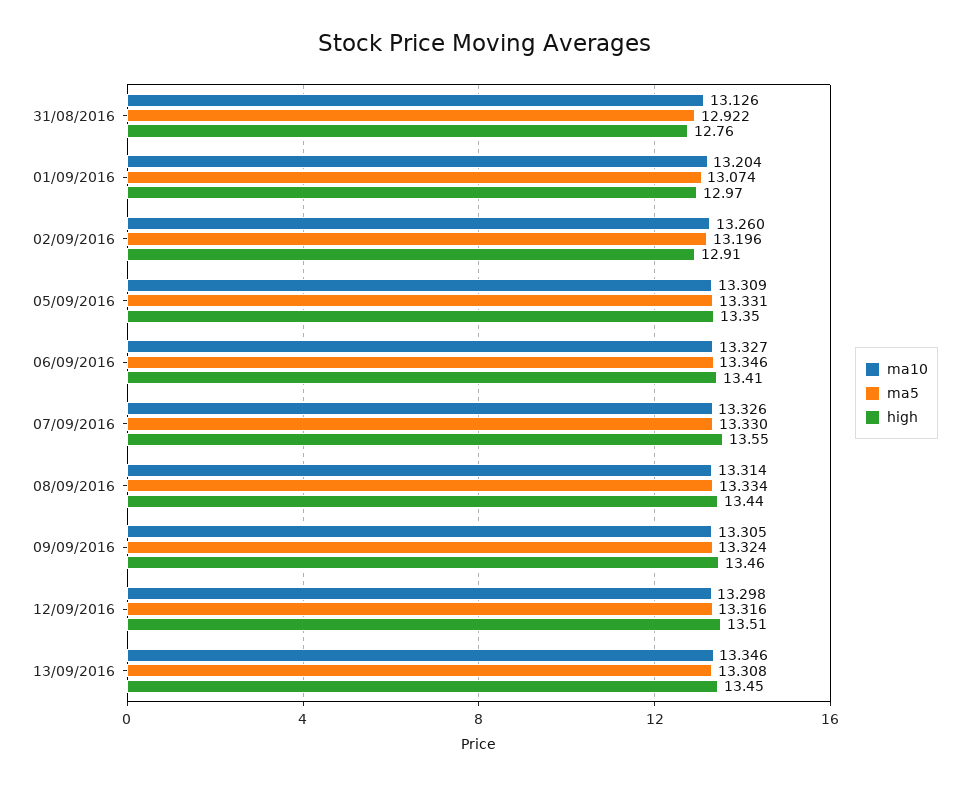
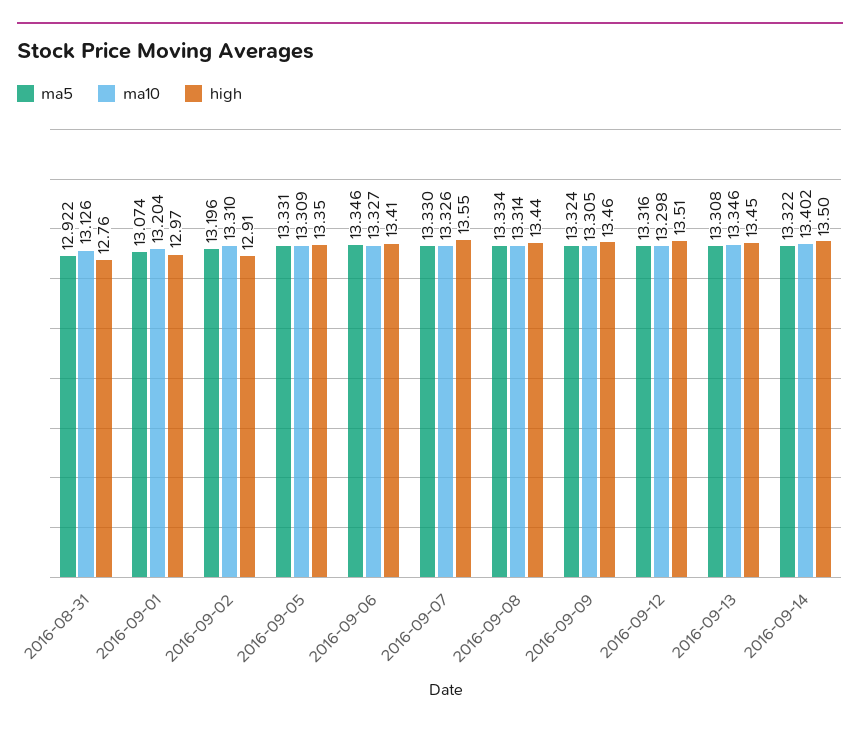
ma10, 02/09/2016: 13.26 -> 13.31
ma5, 2016-09-14: none -> 13.322
ma10, 2016-09-14: none -> 13.402
high, 2016-09-14: none -> 13.5

